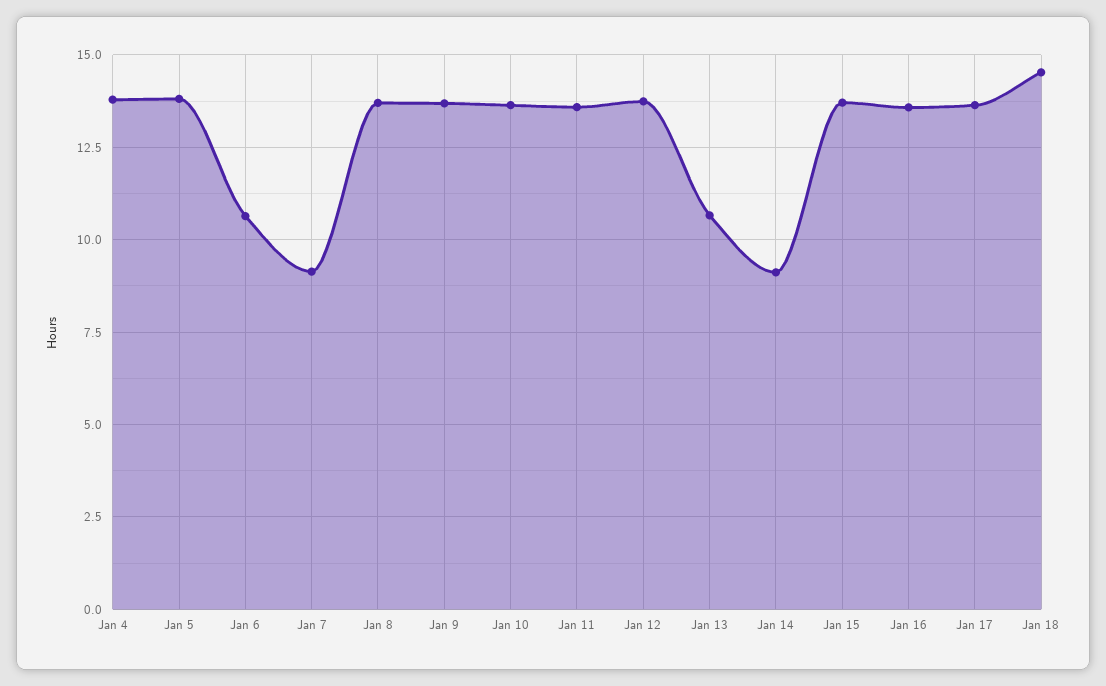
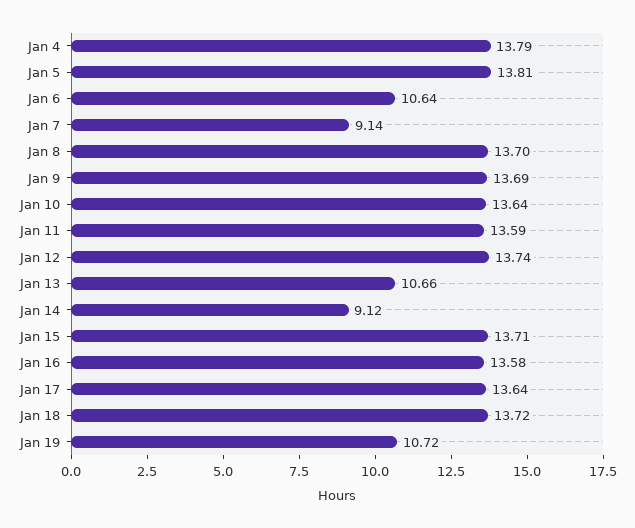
Jan 18: 14.5 -> 13.72
Jan 19: none -> 10.72

